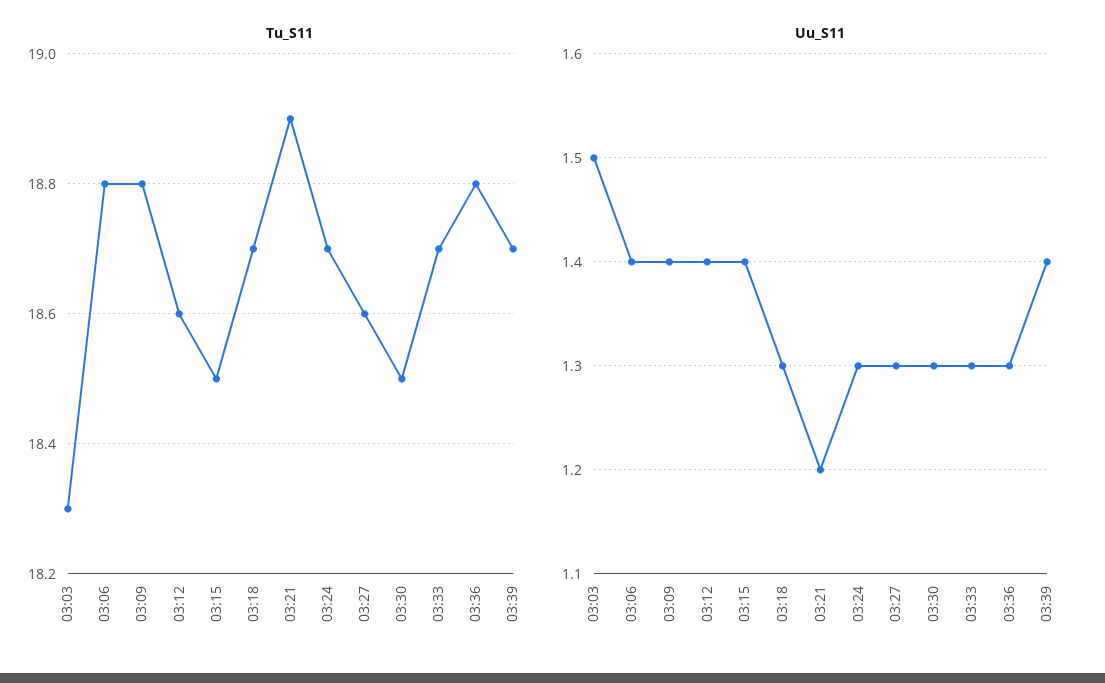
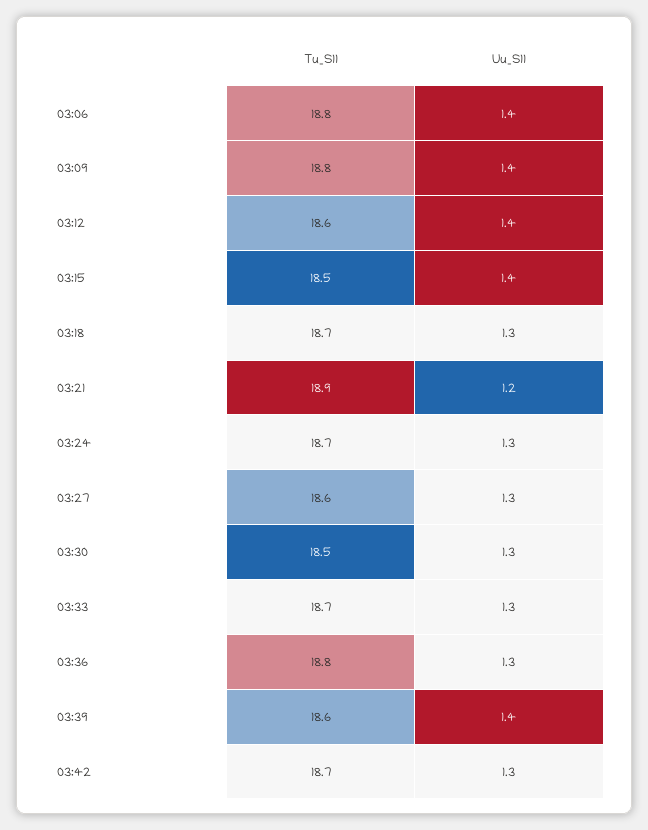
Tu_S11, 03:03: 18.3 -> none
Tu_S11, 03:39: 18.7 -> 18.6
Uu_S11, 03:03: 1.5 -> none
Tu_S11, 03:42: none -> 18.7
Uu_S11, 03:42: none -> 1.3

